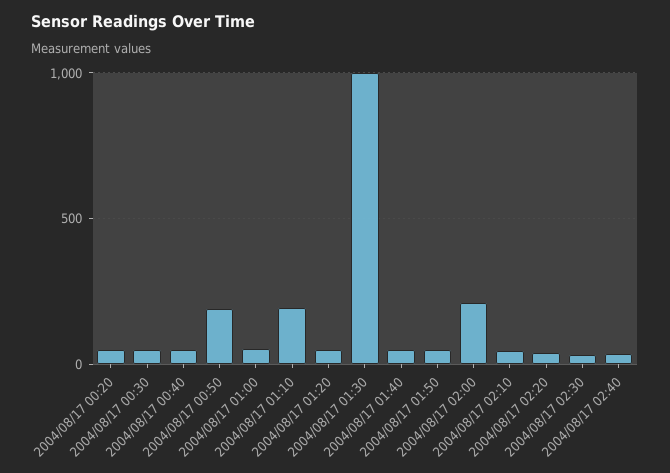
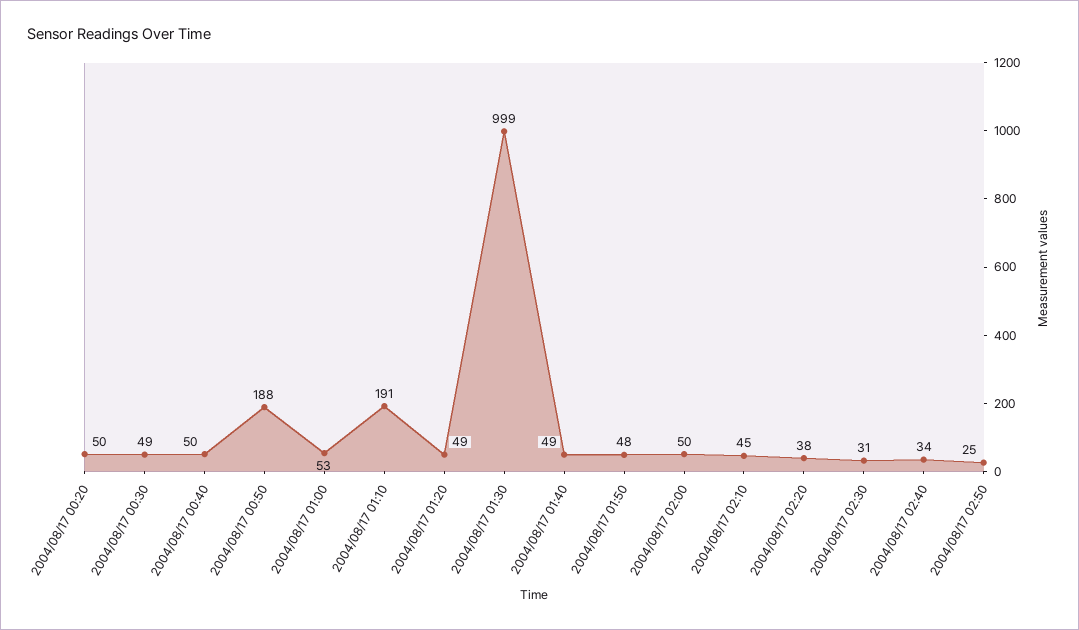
2004/08/17 02:00: 200 -> 50
2004/08/17 02:50: none -> 25

